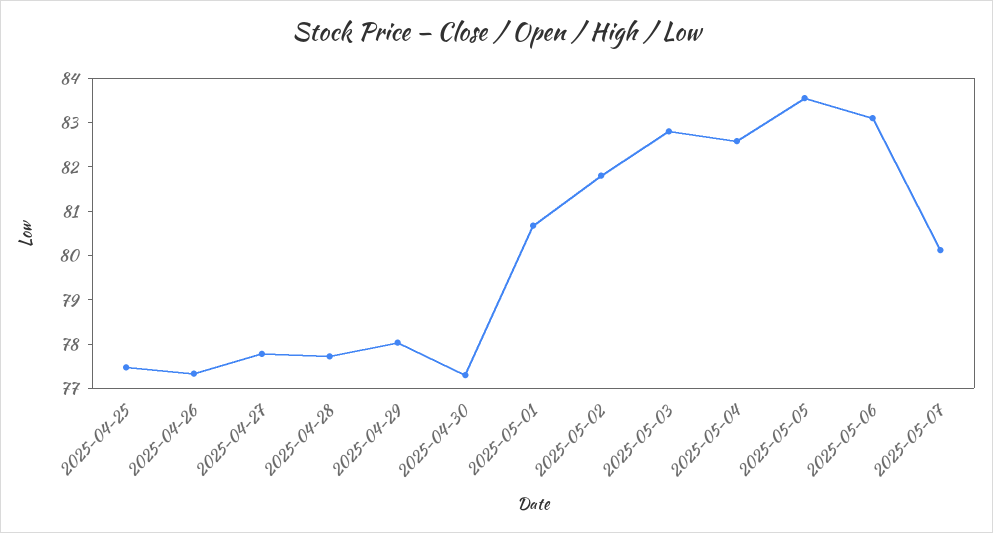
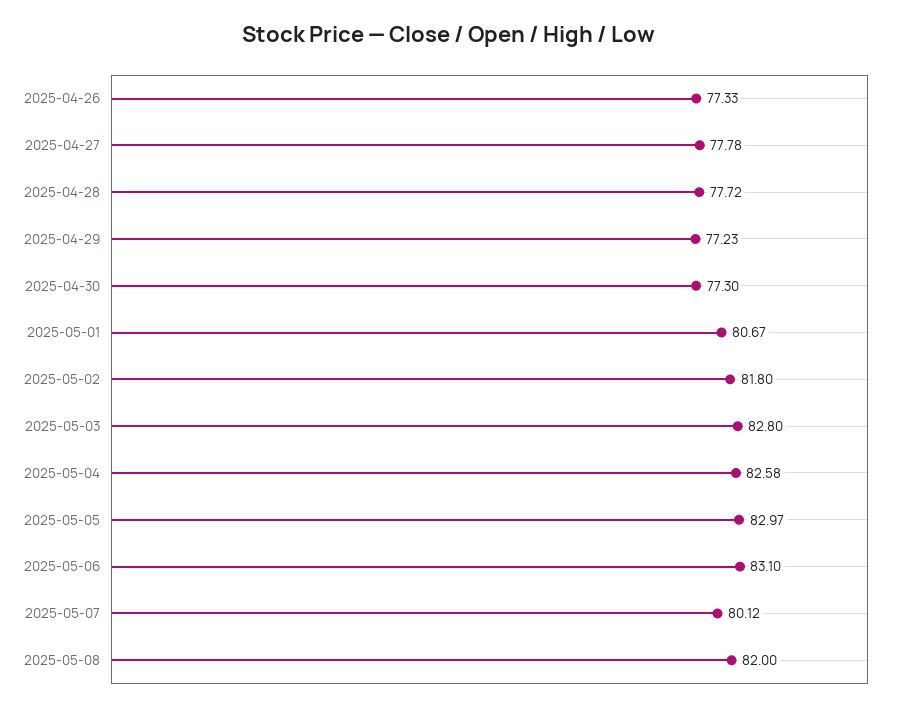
2025-04-25: 77.4 -> none
2025-04-29: 78 -> 77.23
2025-05-05: 83.6 -> 82.97
2025-05-08: none -> 82

